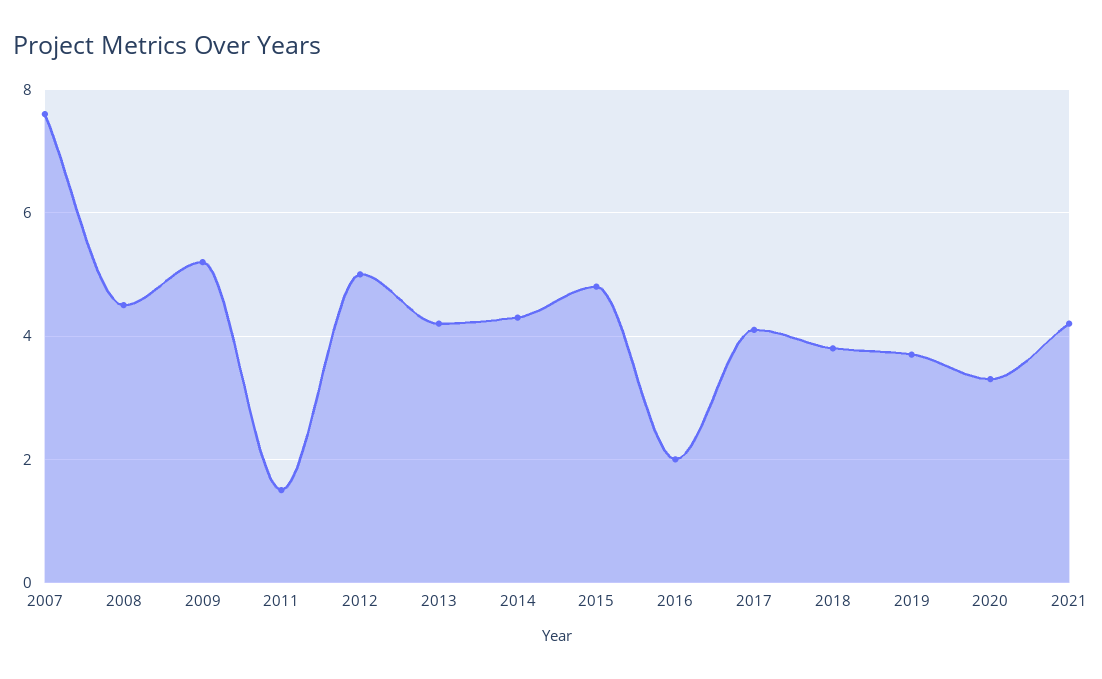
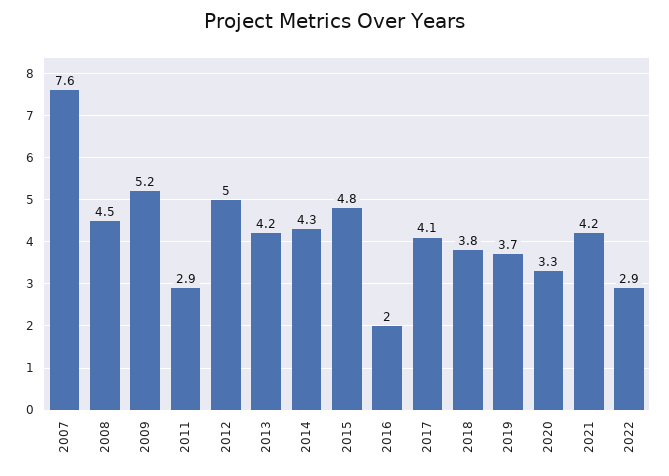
2011: 1.5 -> 2.9
2022: none -> 2.9

